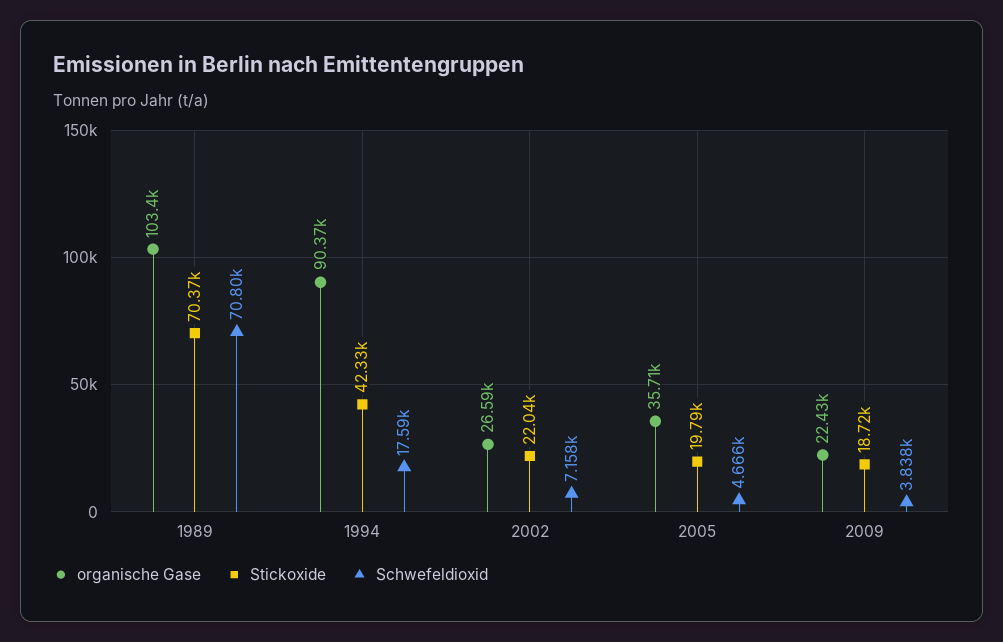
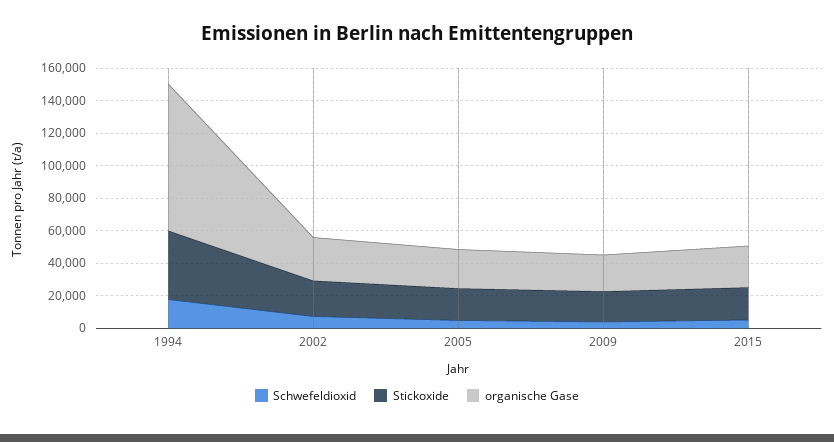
organische Gase, 1989: 103400 -> none
Stickoxide, 1989: 70370 -> none
Schwefeldioxid, 1989: 70800 -> none
organische Gase, 2005: 35710 -> 25000
Schwefeldioxid, 2015: none -> 5000
Stickoxide, 2015: none -> 20000
organische Gase, 2015: none -> 25000

